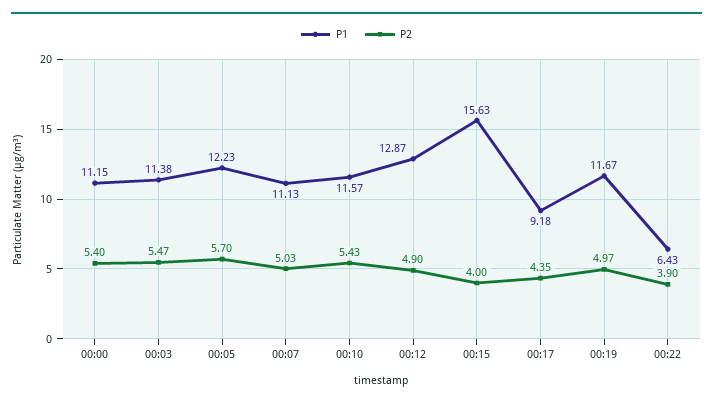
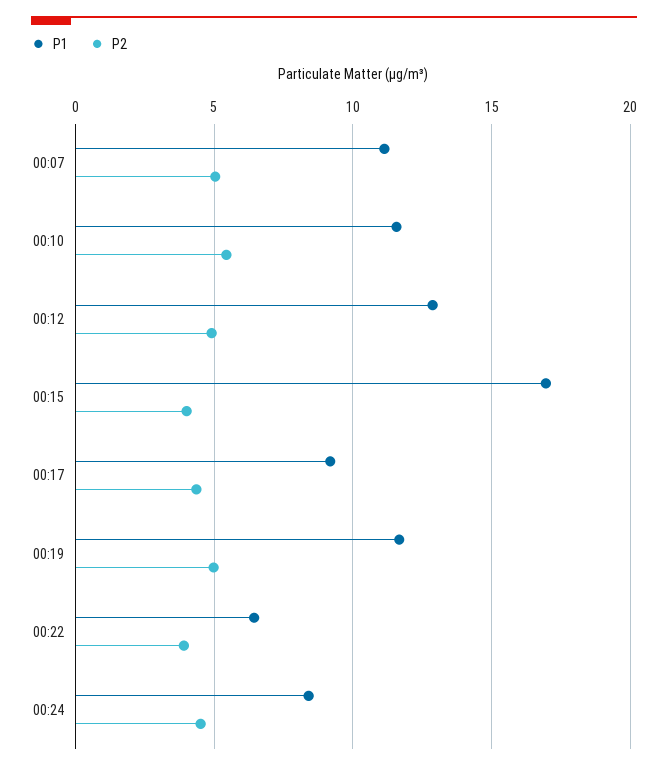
P1, 00:00: 11.15 -> none
P2, 00:00: 5.4 -> none
P1, 00:03: 11.38 -> none
P2, 00:03: 5.47 -> none
P1, 00:05: 12.23 -> none
P2, 00:05: 5.7 -> none
P1, 00:15: 15.63 -> 17
P1, 00:24: none -> 8.5
P2, 00:24: none -> 4.5

